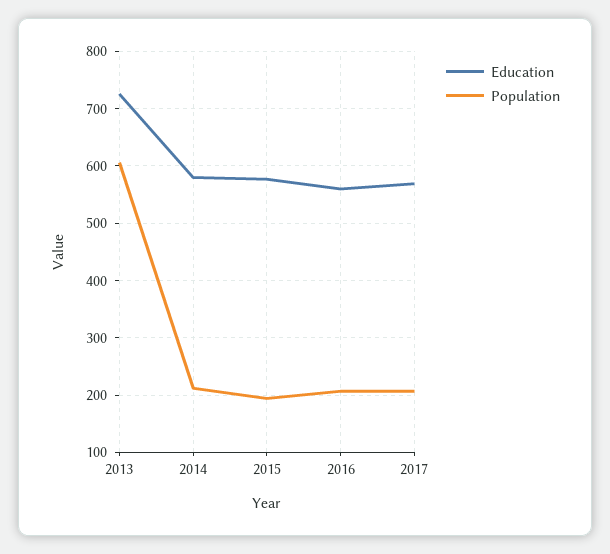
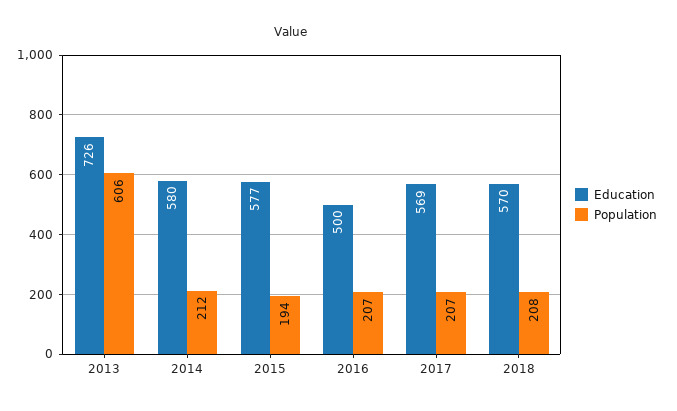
Education, 2016: 560 -> 500
Education, 2018: none -> 570
Population, 2018: none -> 208

